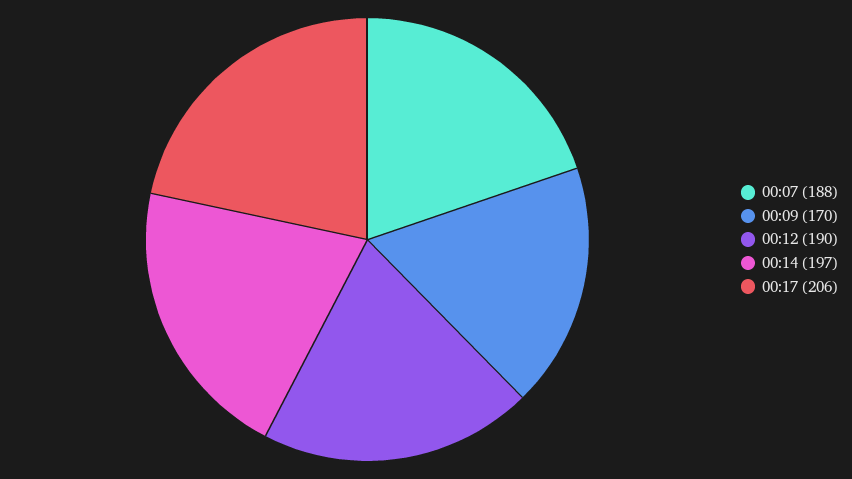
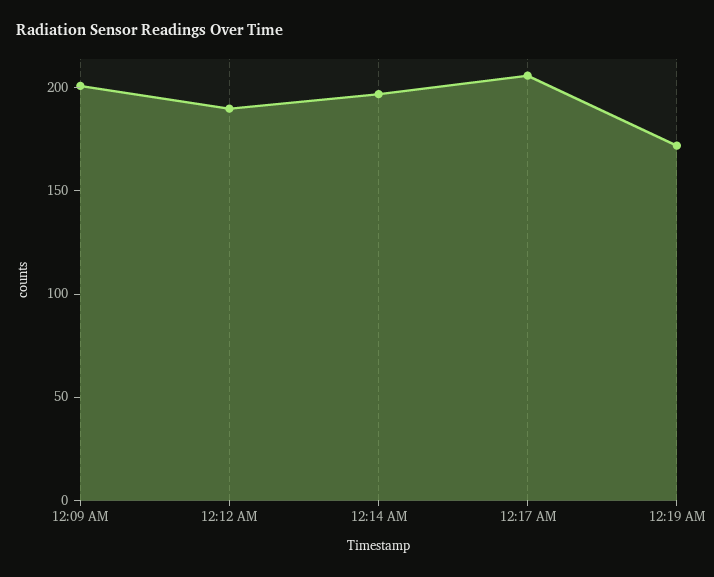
00:07: 188 -> none
00:09: 170 -> 200
12:19 AM: none -> 170

